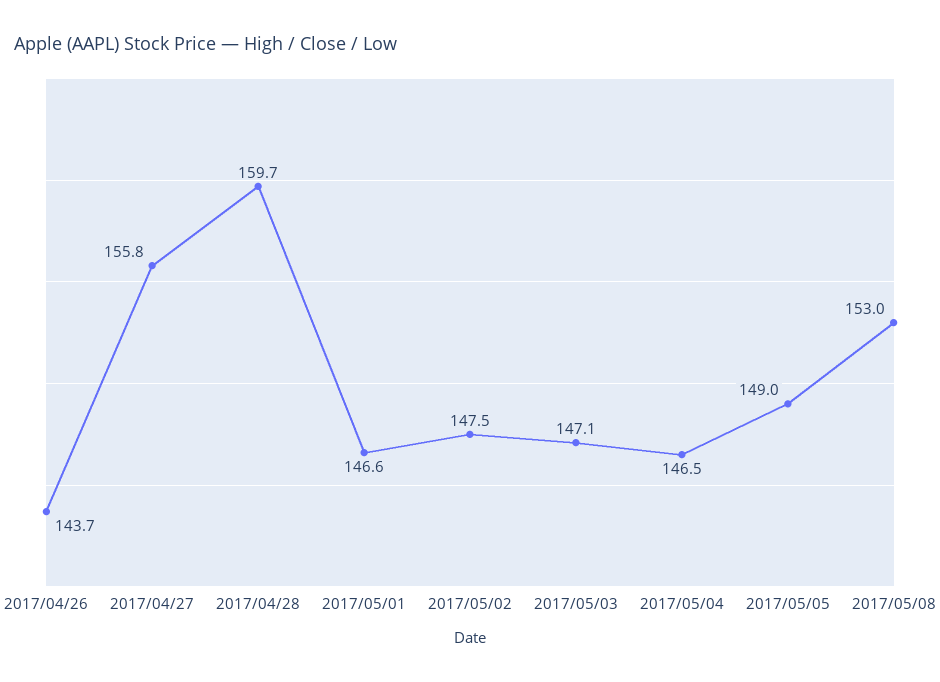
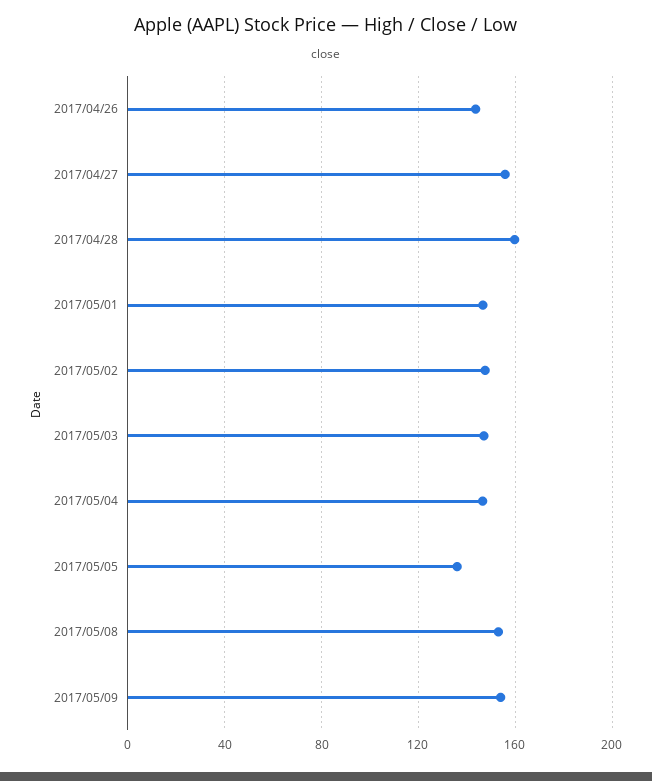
2017/05/05: 149 -> 135
2017/05/09: none -> 155

